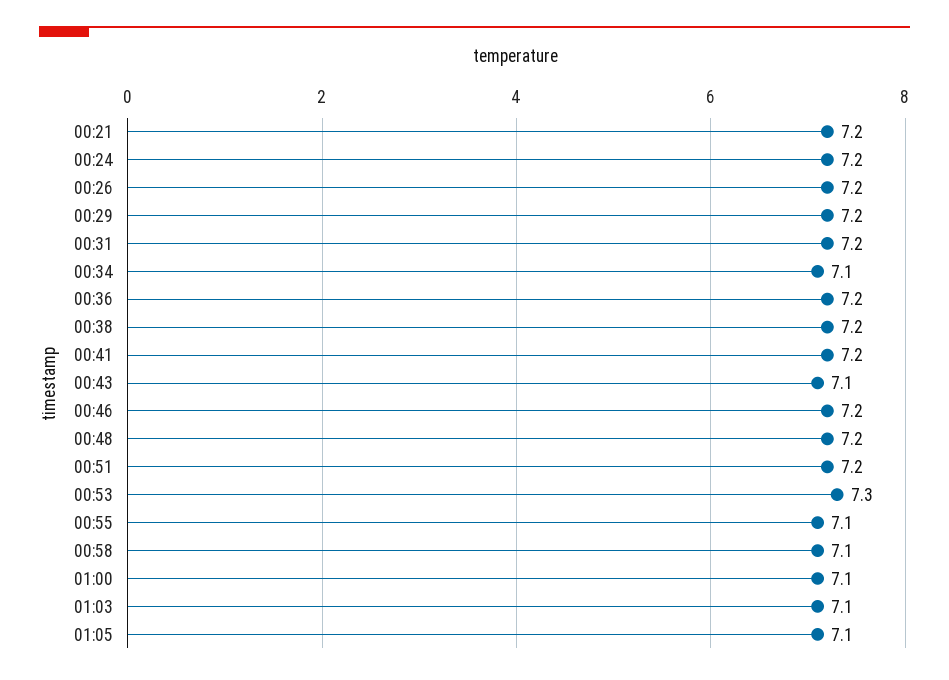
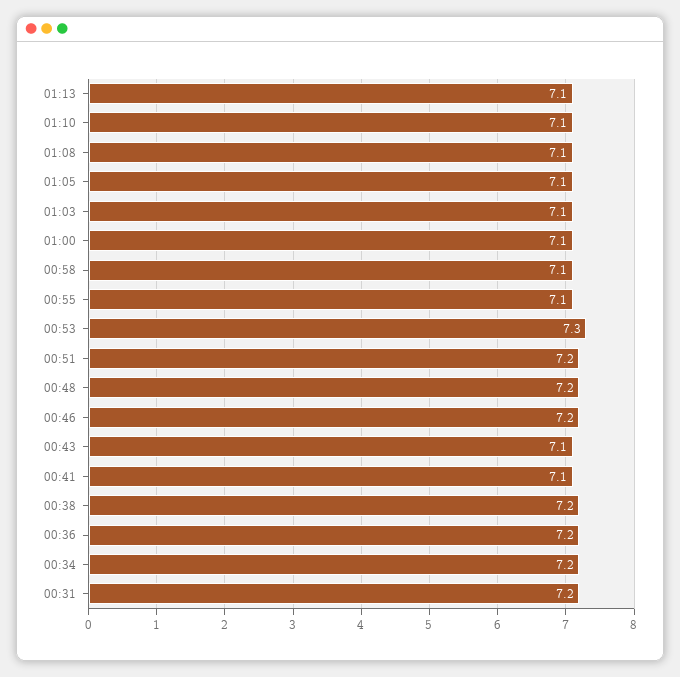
00:21: 7.2 -> none
00:24: 7.2 -> none
00:26: 7.2 -> none
00:29: 7.2 -> none
00:34: 7.1 -> 7.2
00:41: 7.2 -> 7.1
01:13: none -> 7.1
01:10: none -> 7.1
01:08: none -> 7.1

